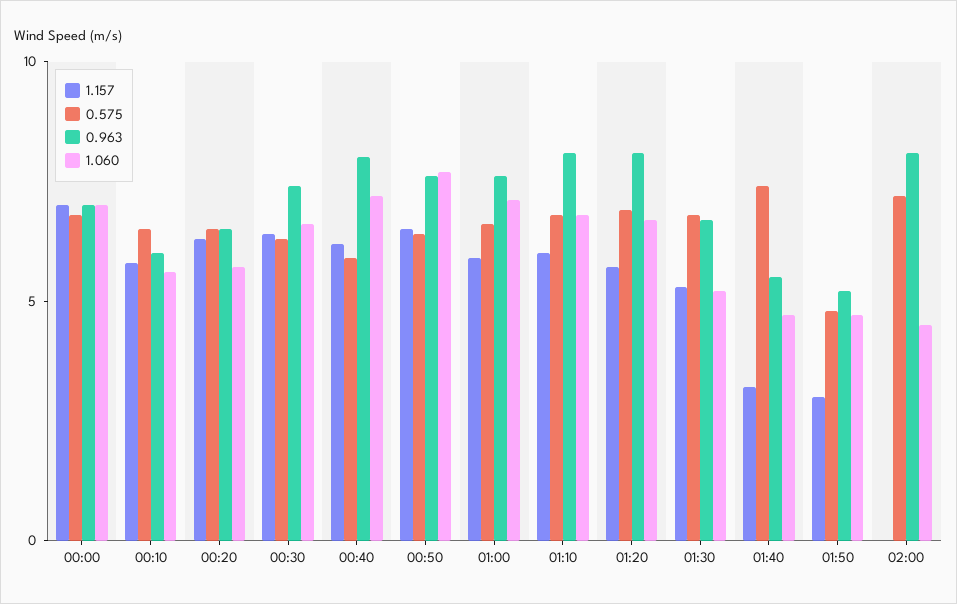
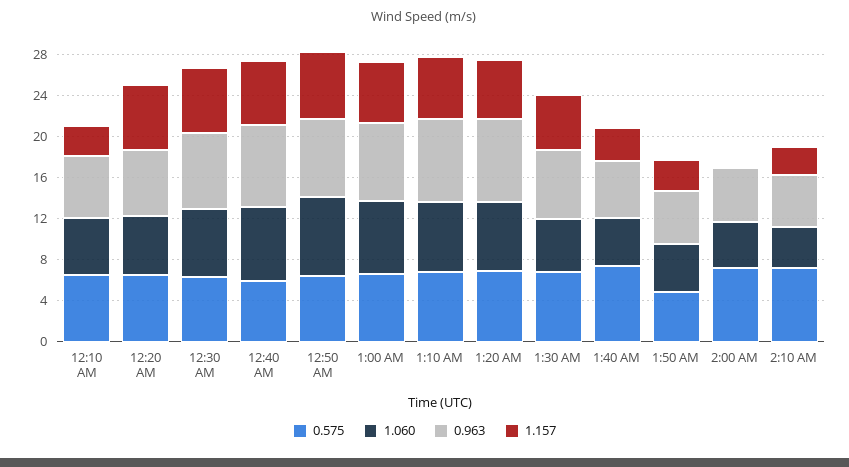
1.157, 00:00: 7 -> none
0.575, 00:00: 7 -> none
0.963, 00:00: 7 -> none
1.060, 00:00: 7 -> none
1.157, 00:10: 6 -> 3
0.963, 02:00: 8 -> 5
0.575, 2:10 AM: none -> 7
1.060, 2:10 AM: none -> 4
0.963, 2:10 AM: none -> 5
1.157, 2:10 AM: none -> 3

